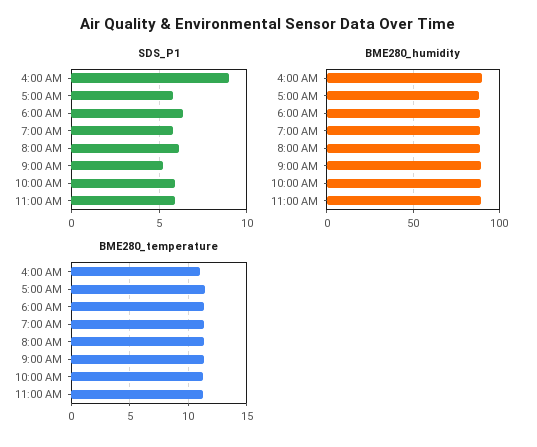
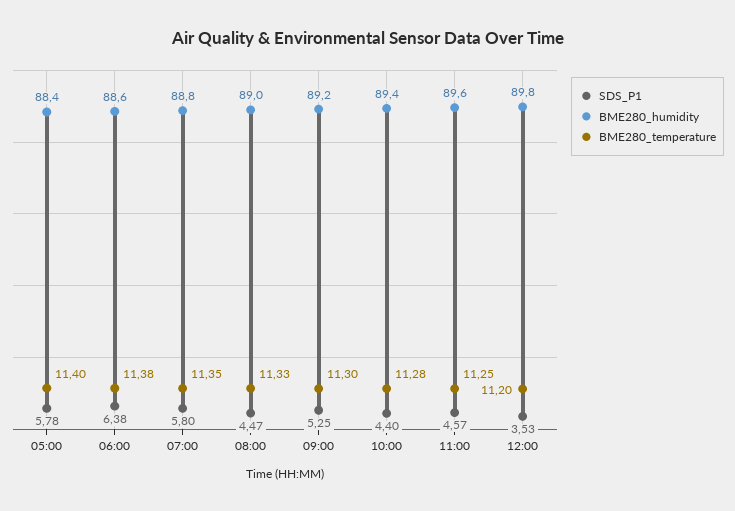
SDS_P1, 4:00 AM: 9 -> none
SDS_P1, 8:00 AM: 6 -> 4.47
SDS_P1, 10:00 AM: 6 -> 4.4
SDS_P1, 11:00 AM: 6 -> 4.57
BME280_humidity, 4:00 AM: 90 -> none
BME280_temperature, 4:00 AM: 11 -> none
SDS_P1, 12:00: none -> 3.53
BME280_humidity, 12:00: none -> 89.8
BME280_temperature, 12:00: none -> 11.2

